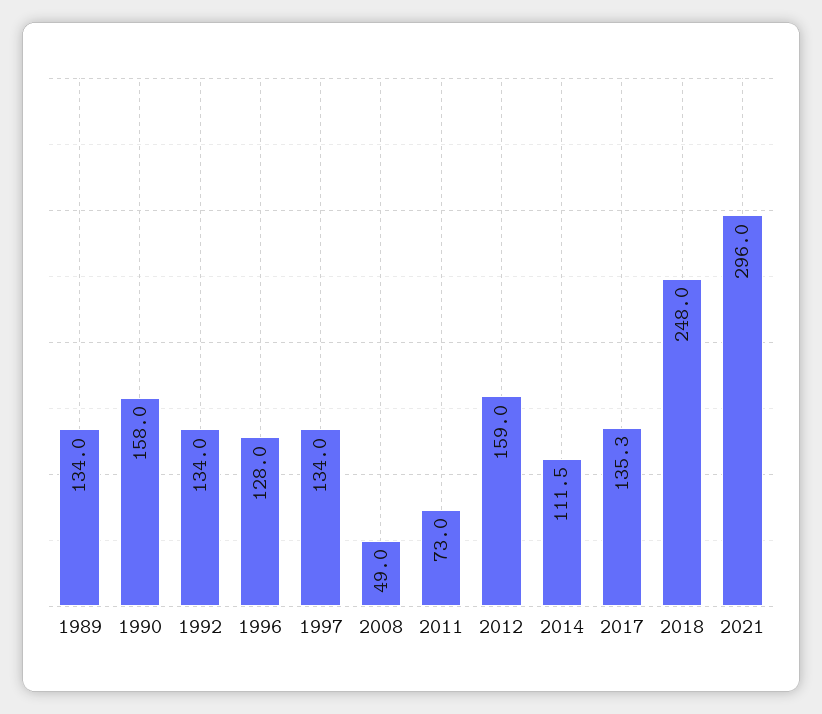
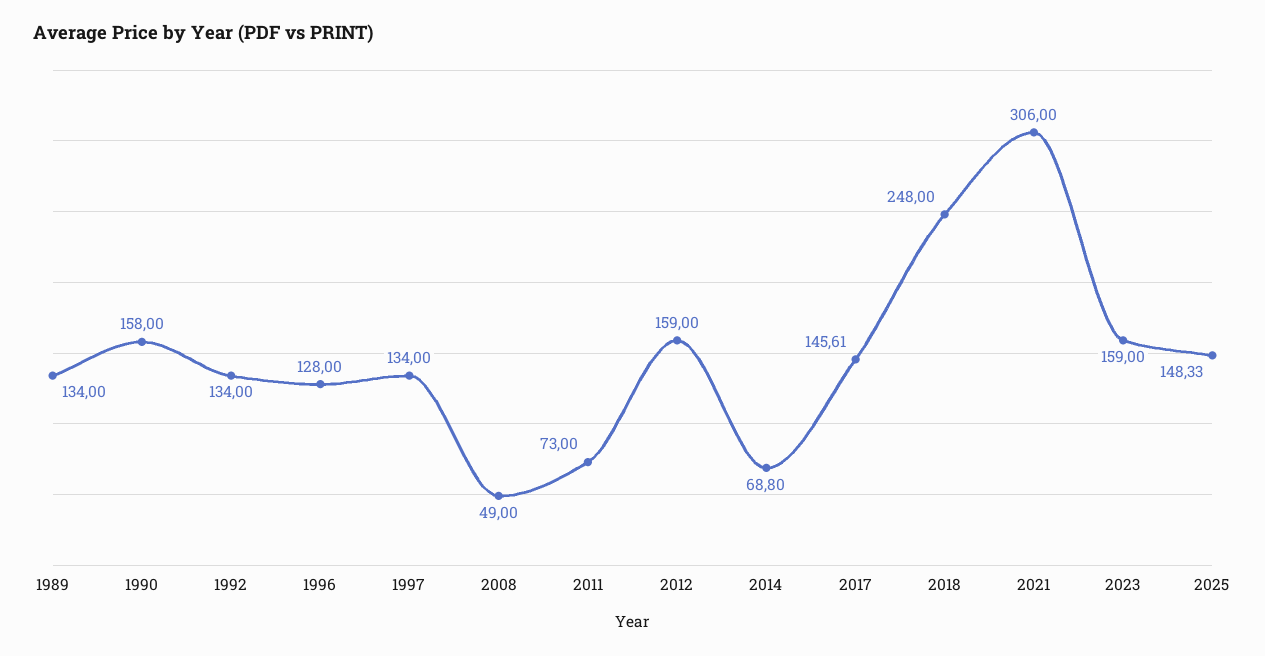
2014: 111.5 -> 68.8
2017: 135.3 -> 145.61
2021: 296 -> 306
2023: none -> 159
2025: none -> 148.33

